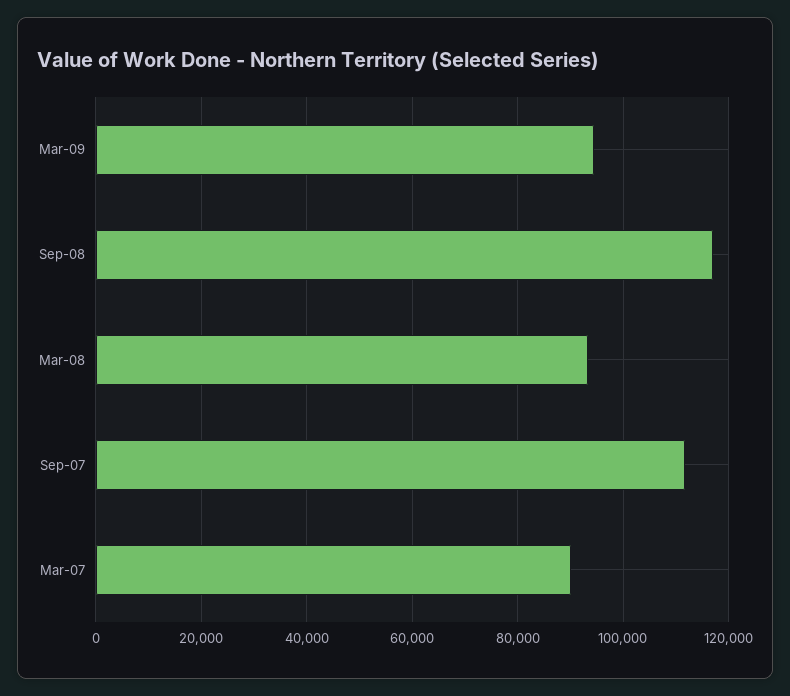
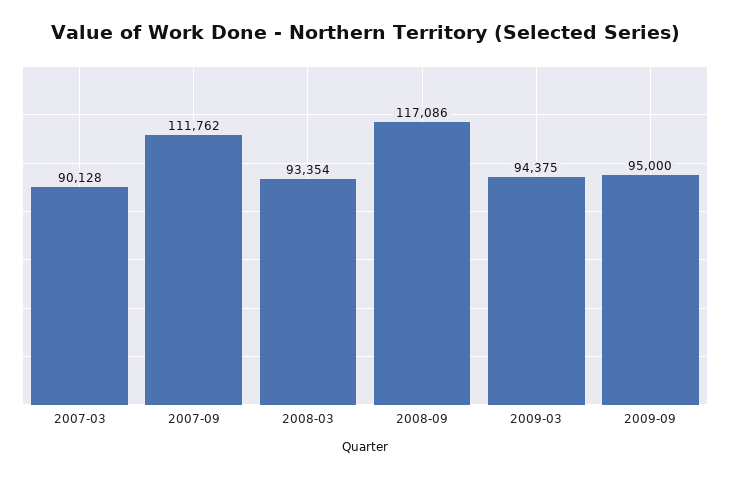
2009-09: none -> 95000

